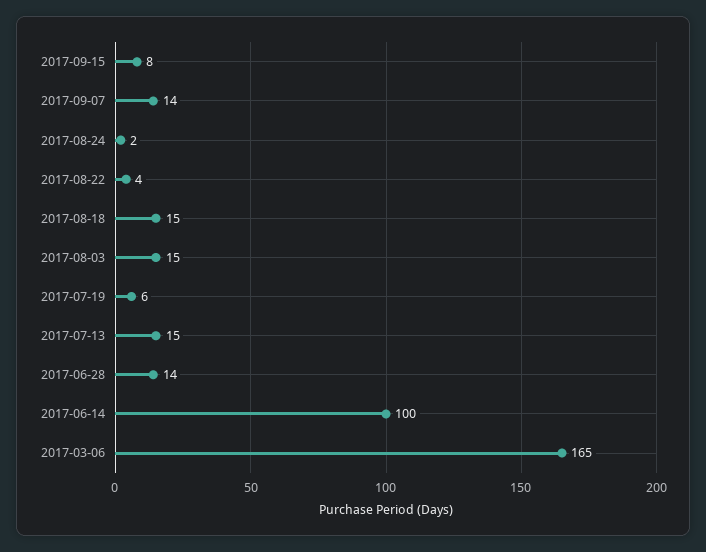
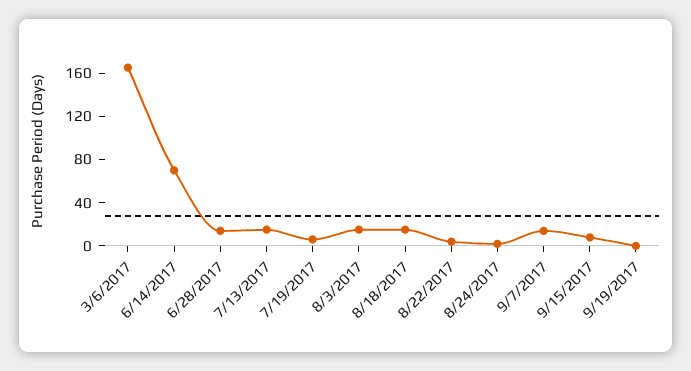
2017-06-14: 100 -> 70
9/19/2017: none -> 0

